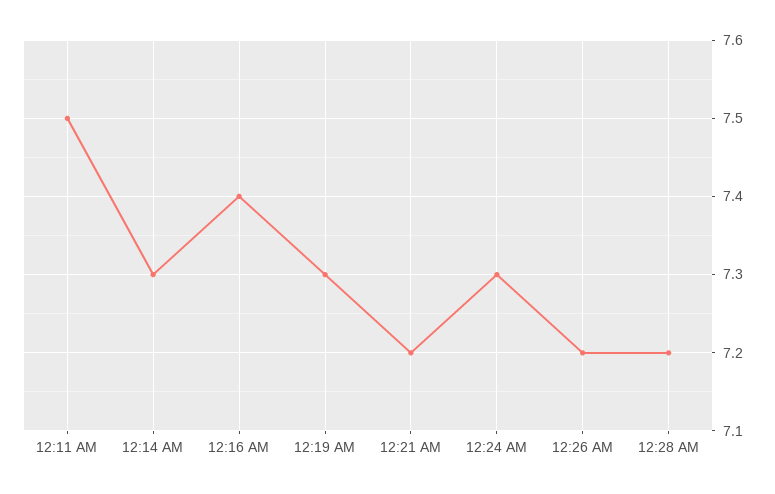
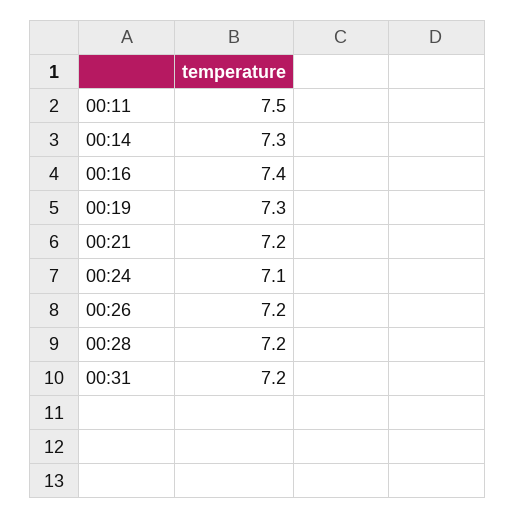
12:24 AM: 7.3 -> 7.1
00:31: none -> 7.2

